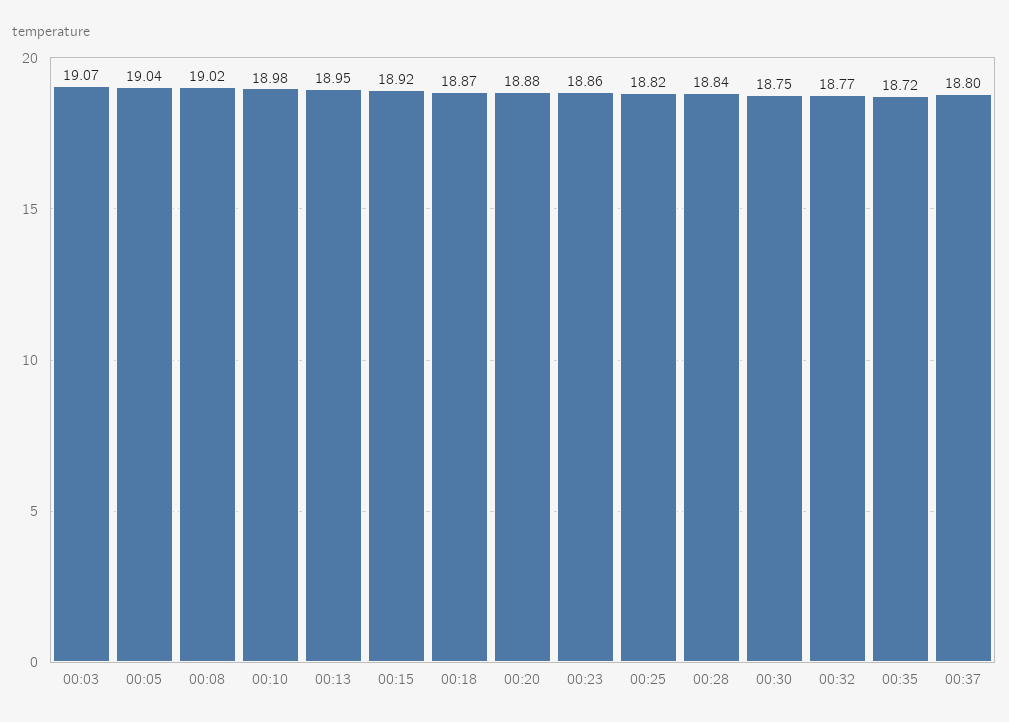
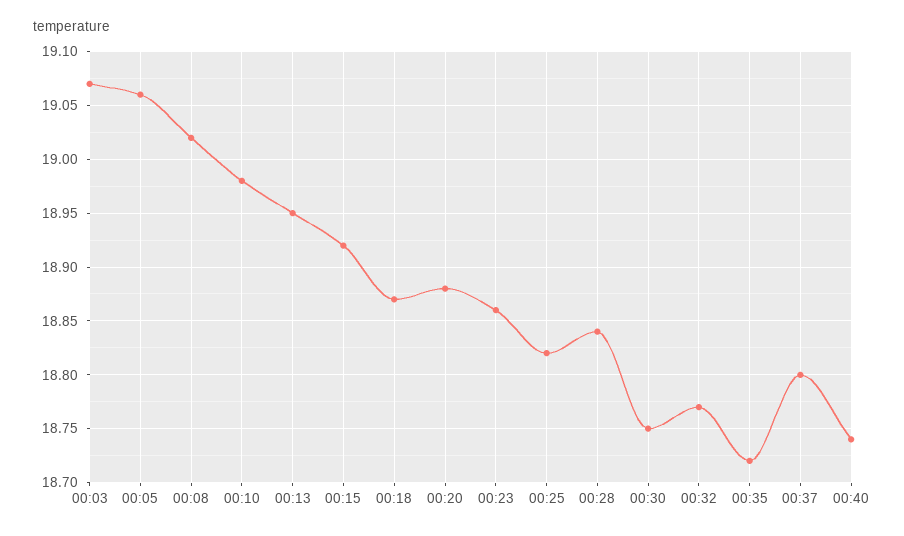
00:05: 19.04 -> 19.06
00:40: none -> 18.74

